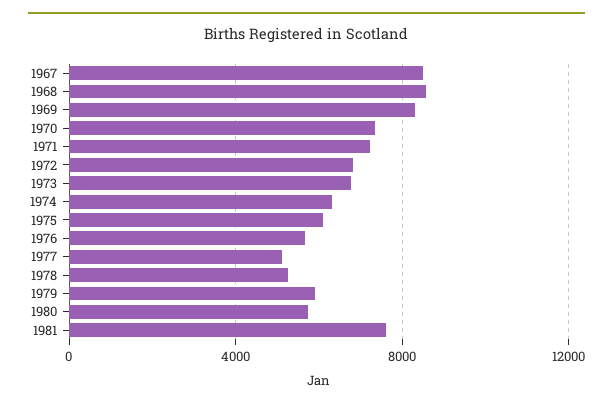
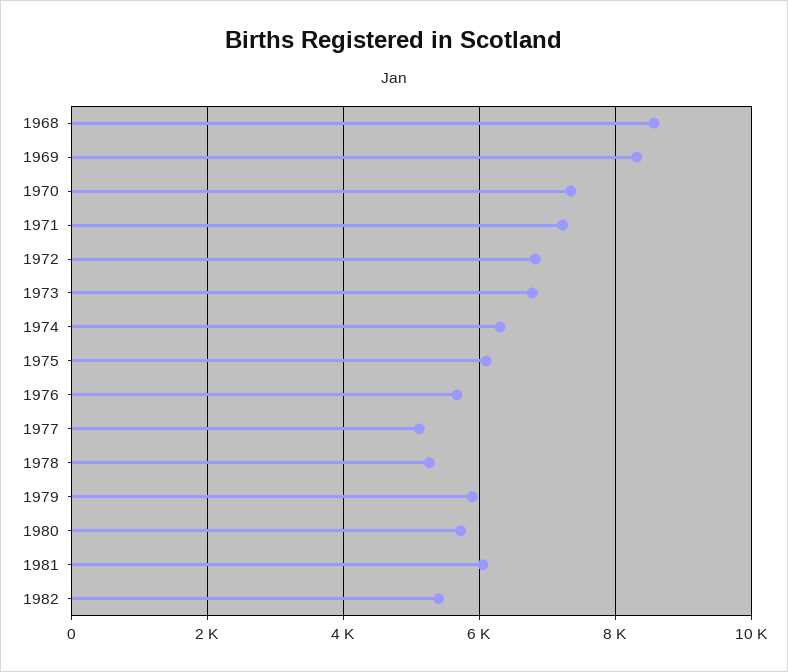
1967: 8500 -> none
1981: 7500 -> 6000
1982: none -> 5400

